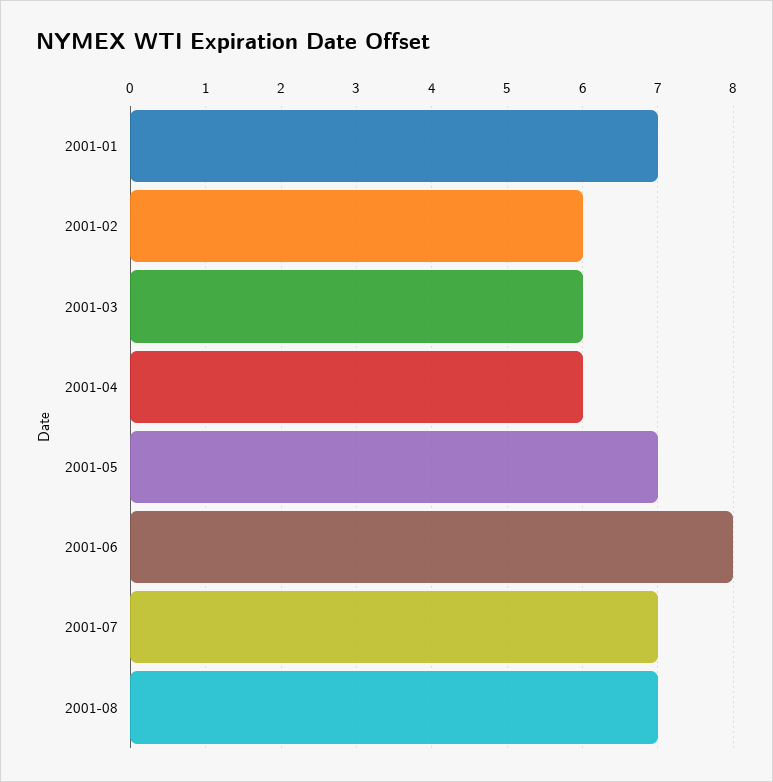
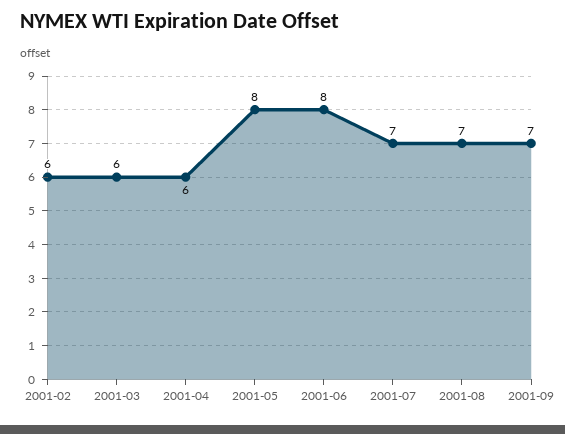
2001-01: 7 -> none
2001-05: 7 -> 8
2001-09: none -> 7

